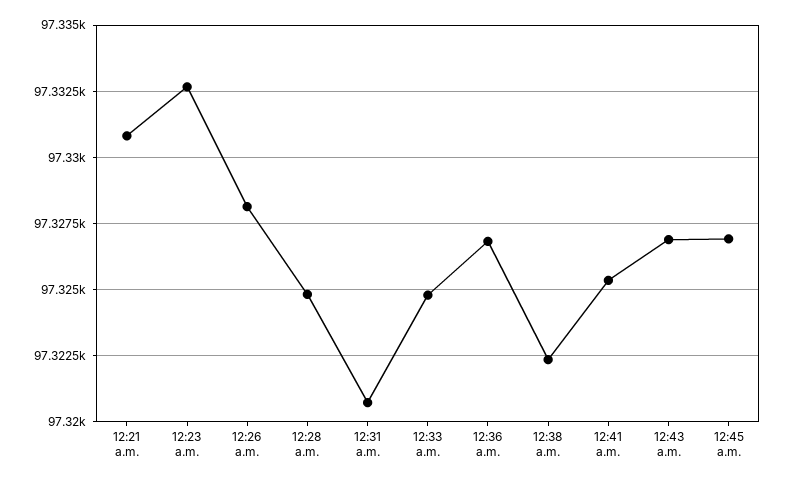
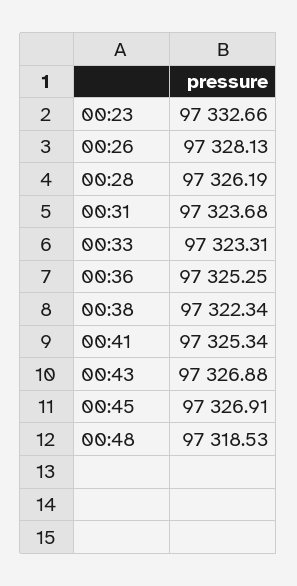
12:21 a.m.: 97330.75 -> none
12:28 a.m.: 97324.75 -> 97326.19
12:31 a.m.: 97320.75 -> 97323.68
12:33 a.m.: 97324.75 -> 97323.31
12:36 a.m.: 97326.75 -> 97325.25
00:48: none -> 97318.53

